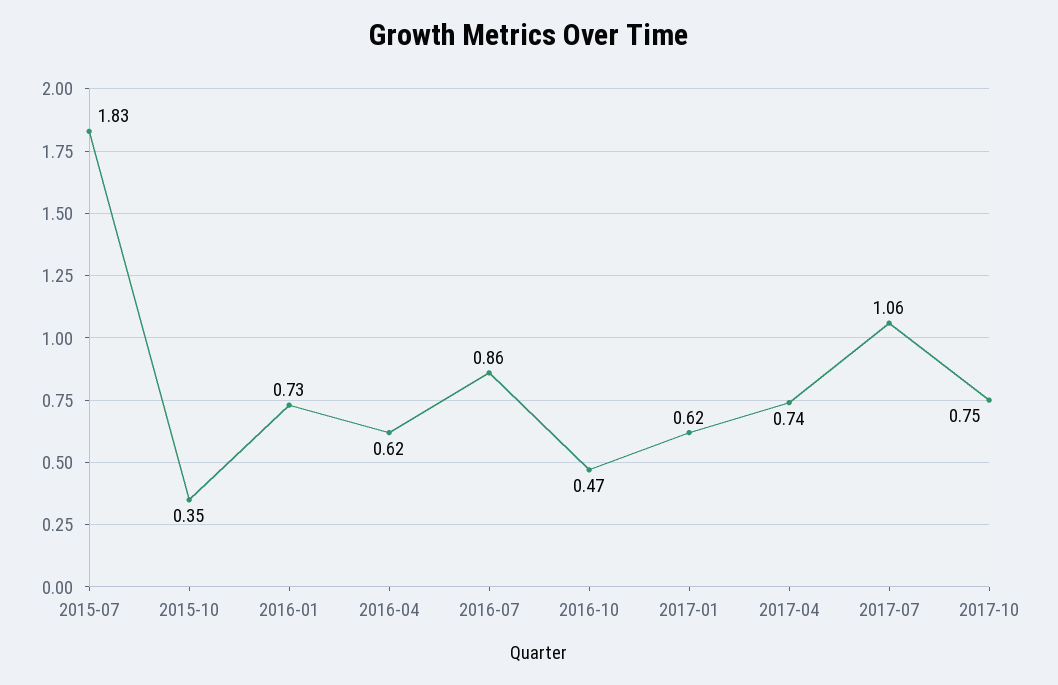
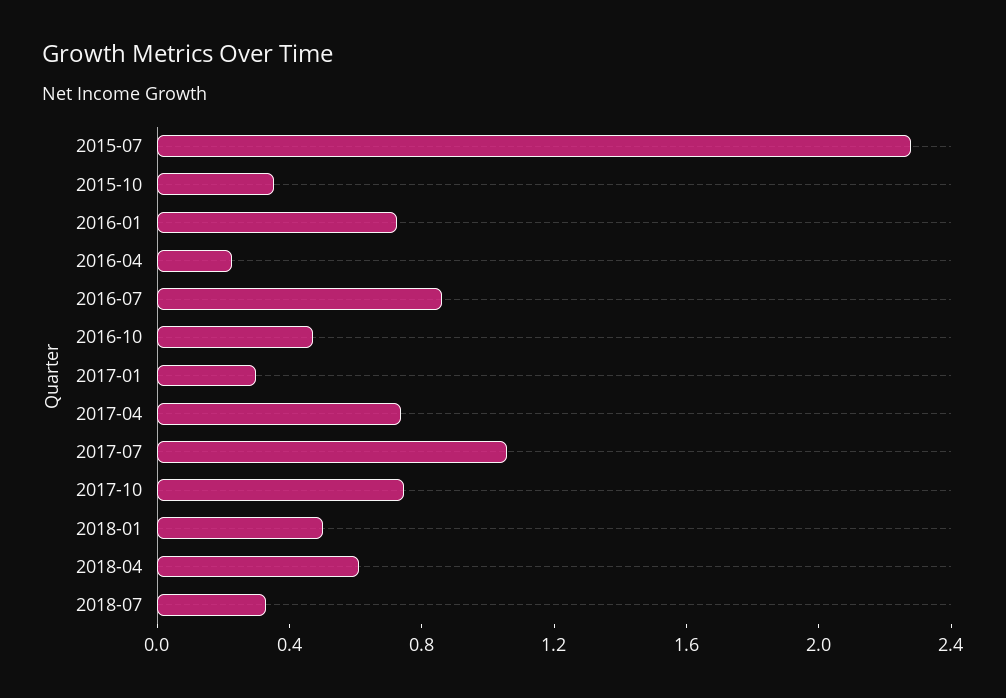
2015-07: 1.83 -> 2.3
2016-04: 0.62 -> 0.2
2017-01: 0.62 -> 0.3
2018-01: none -> 0.5
2018-04: none -> 0.6
2018-07: none -> 0.3

